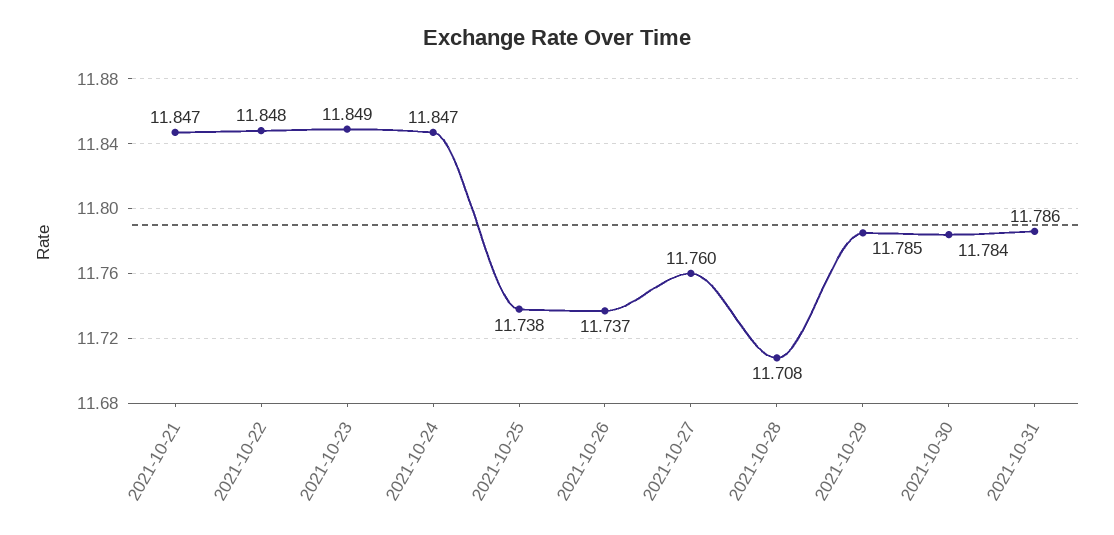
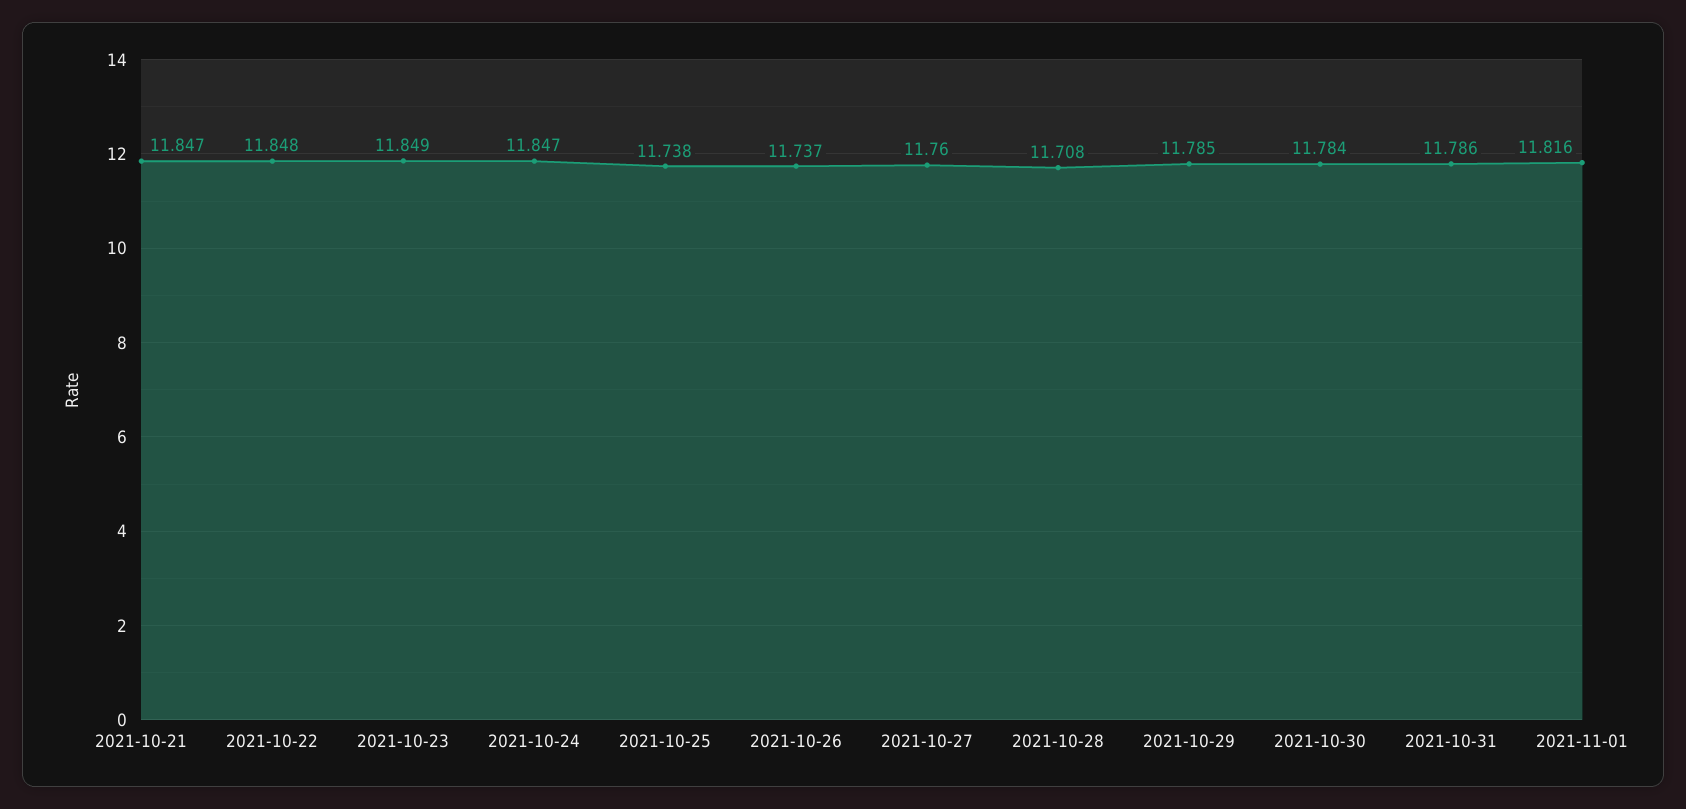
2021-11-01: none -> 11.816

